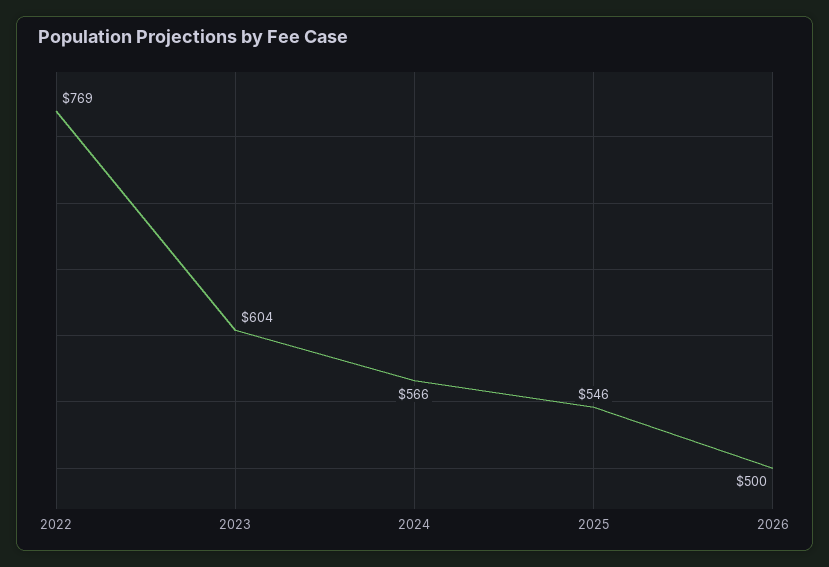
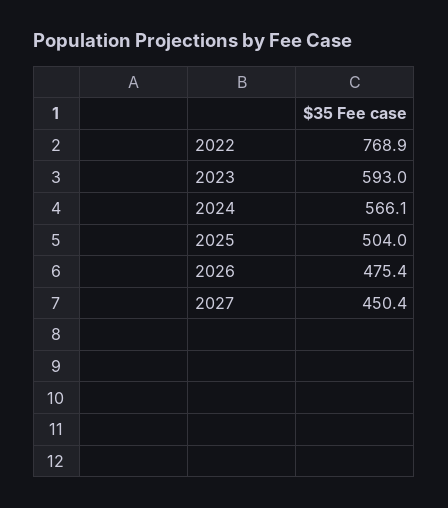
2023: 604 -> 593
2025: 546 -> 504
2026: 500 -> 475.4
2027: none -> 450.4

